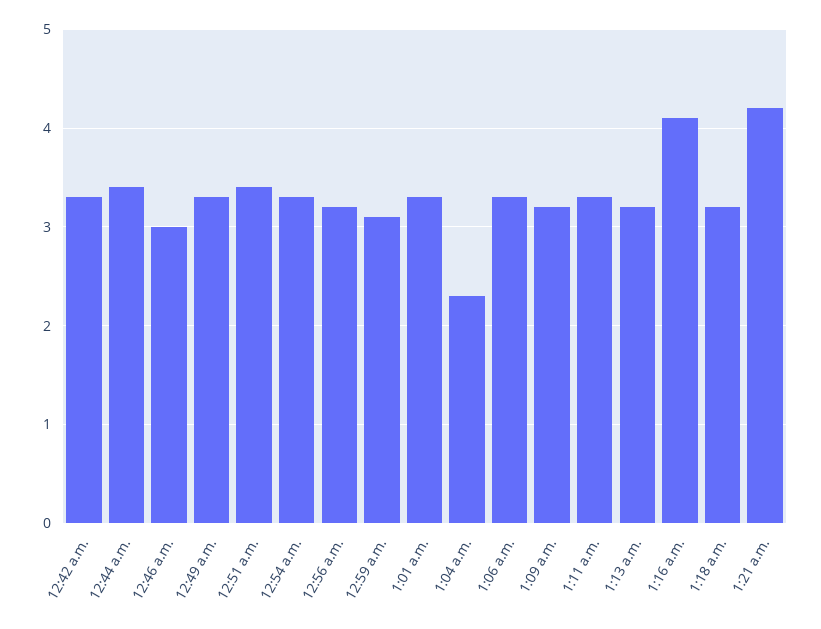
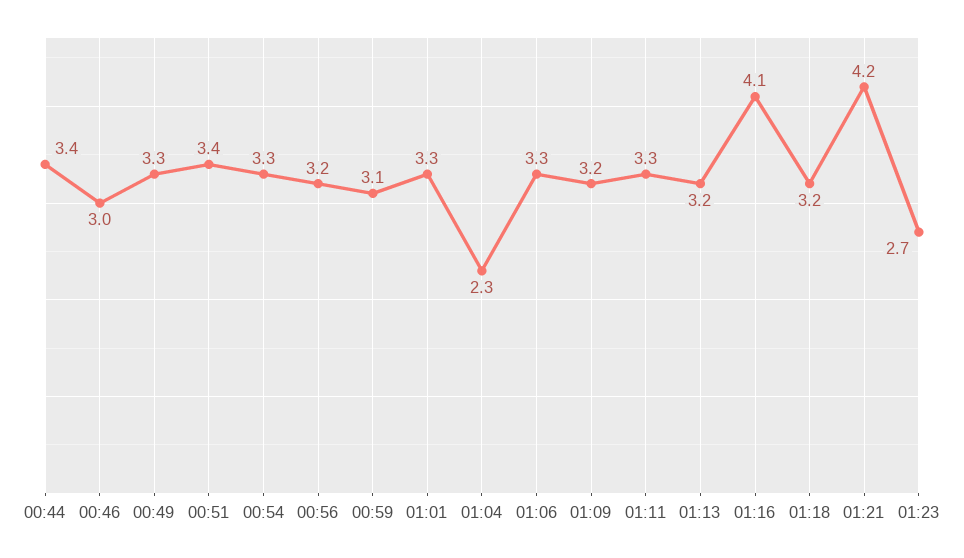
12:42 a.m.: 3.3 -> none
01:23: none -> 2.7

